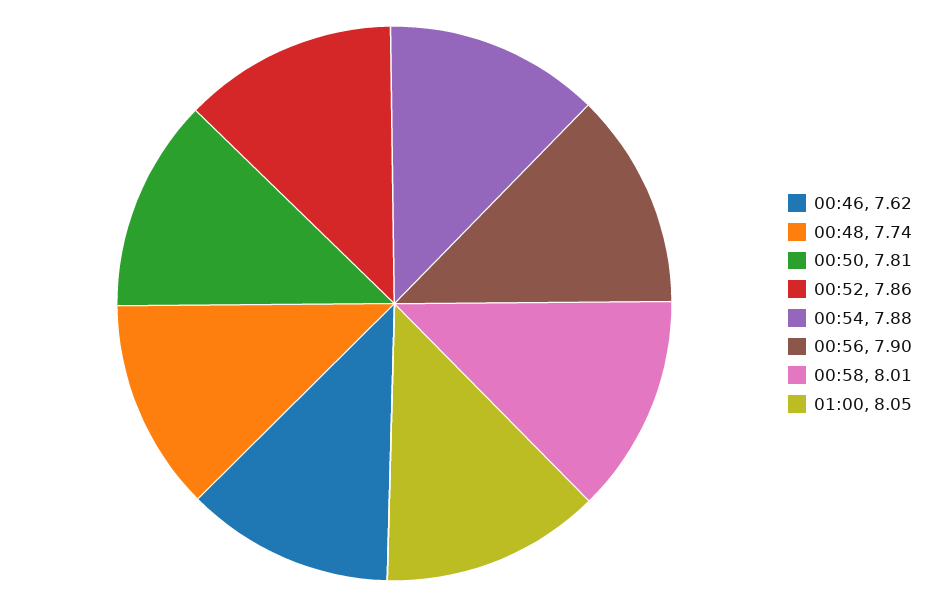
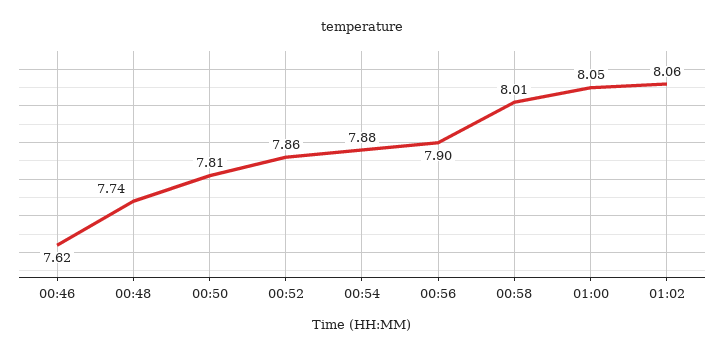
01:02: none -> 8.06

